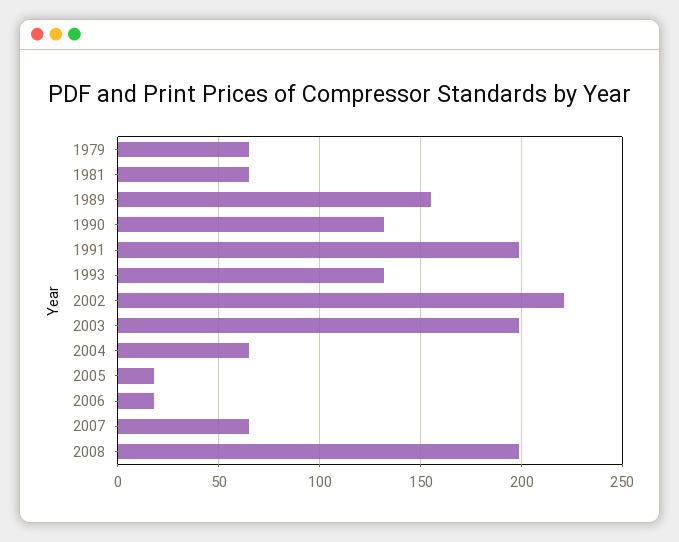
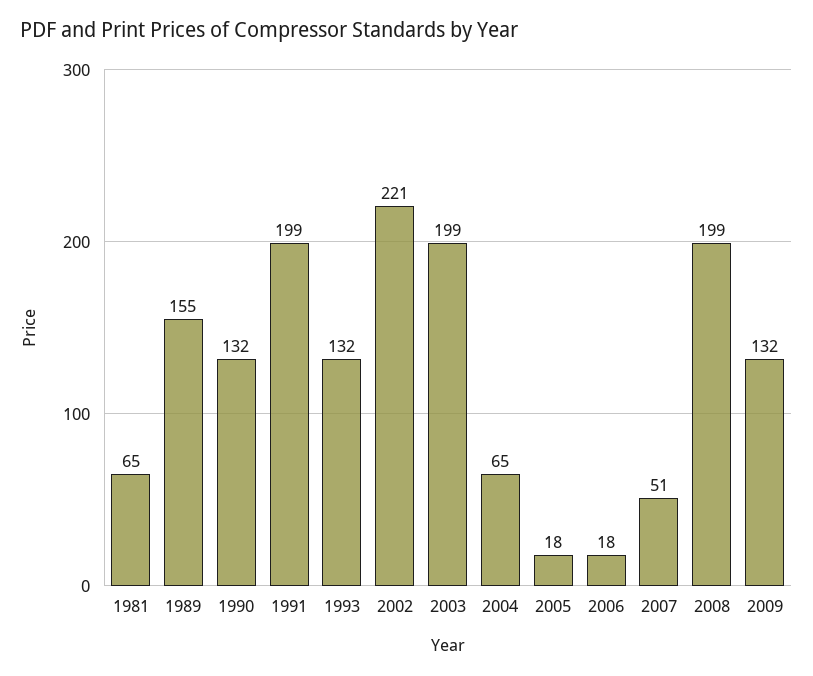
1979: 65 -> none
2007: 65 -> 51
2009: none -> 132

